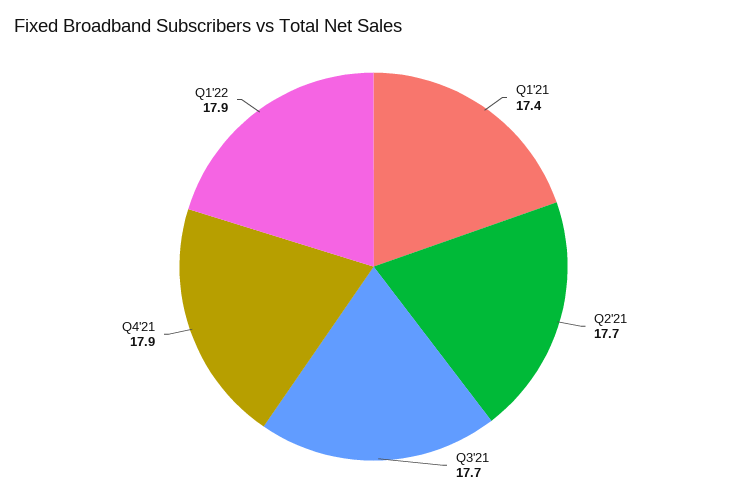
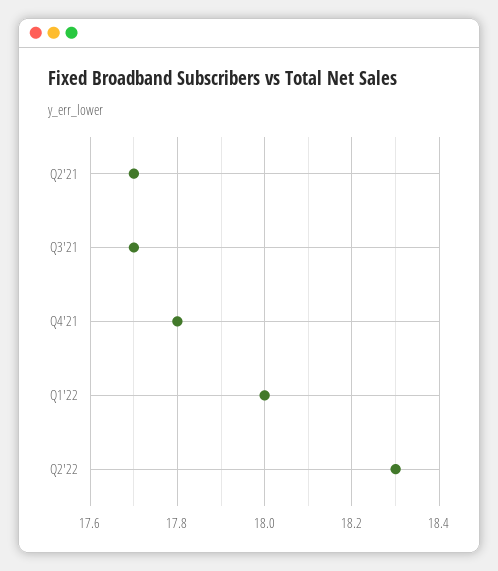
Q1'21: 17.4 -> none
Q4'21: 17.9 -> 17.8
Q1'22: 17.9 -> 18
Q2'22: none -> 18.3

